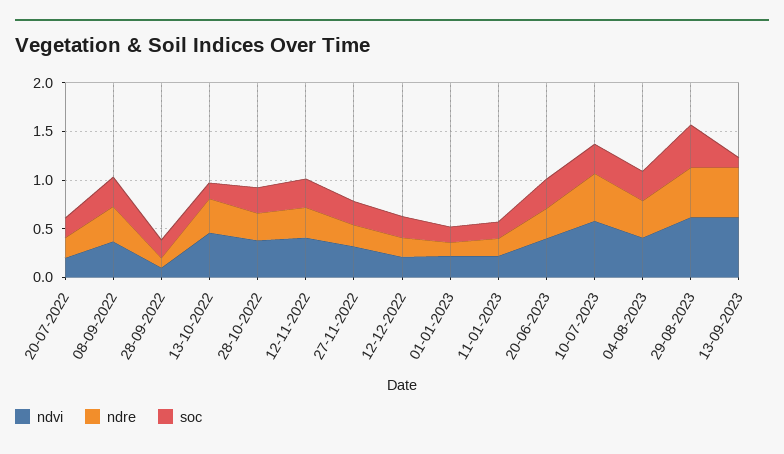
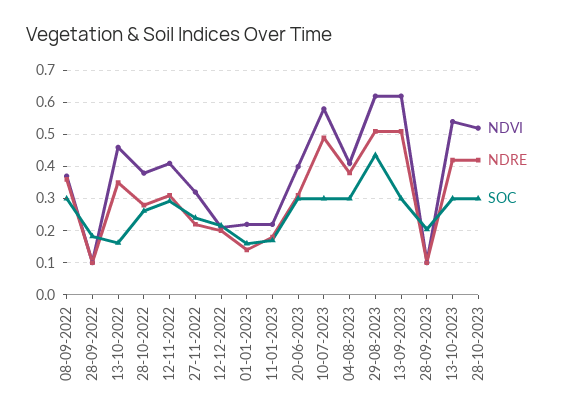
ndvi, 20-07-2022: 0.2 -> none
ndre, 20-07-2022: 0.2 -> none
soc, 20-07-2022: 0.2 -> none
soc, 13-09-2023: 0.1 -> 0.3
ndvi, 28-09-2023: none -> 0.1
ndre, 28-09-2023: none -> 0.1
soc, 28-09-2023: none -> 0.2
ndvi, 13-10-2023: none -> 0.54
ndre, 13-10-2023: none -> 0.42
soc, 13-10-2023: none -> 0.3
ndvi, 28-10-2023: none -> 0.52
ndre, 28-10-2023: none -> 0.42
soc, 28-10-2023: none -> 0.3

